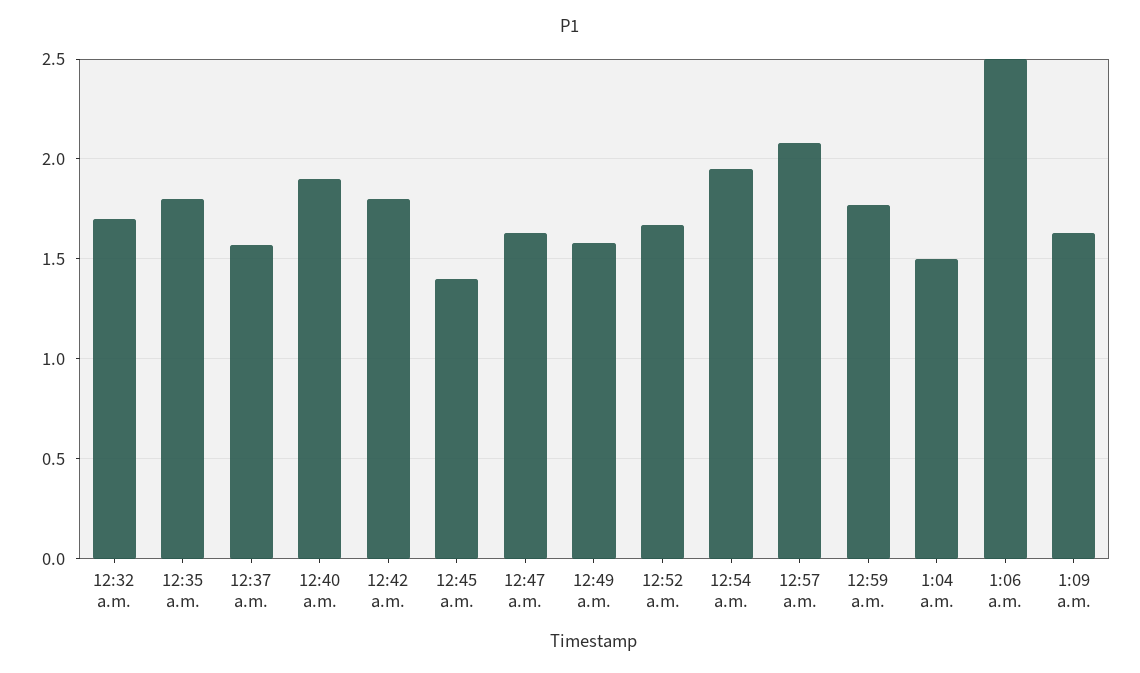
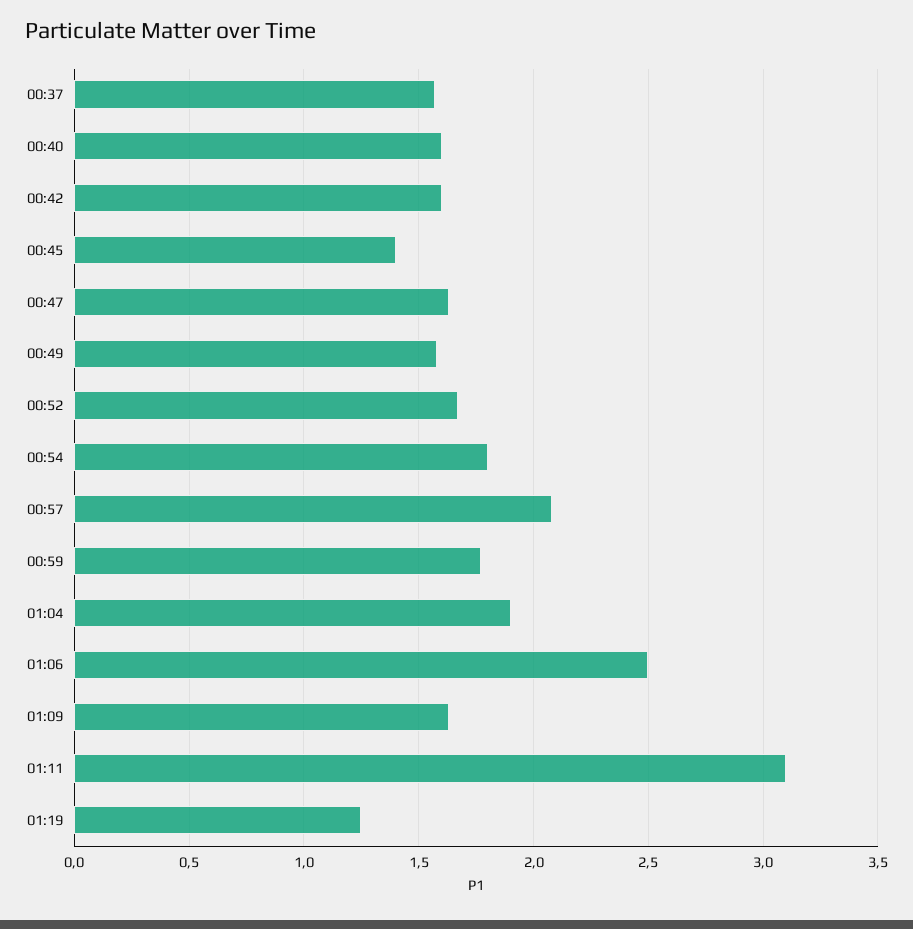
12:32 a.m.: 1.7 -> none
12:35 a.m.: 1.8 -> none
12:40 a.m.: 1.9 -> 1.6
12:42 a.m.: 1.8 -> 1.6
12:54 a.m.: 1.95 -> 1.8
1:04 a.m.: 1.5 -> 1.9
01:11: none -> 3.1
01:19: none -> 1.25

